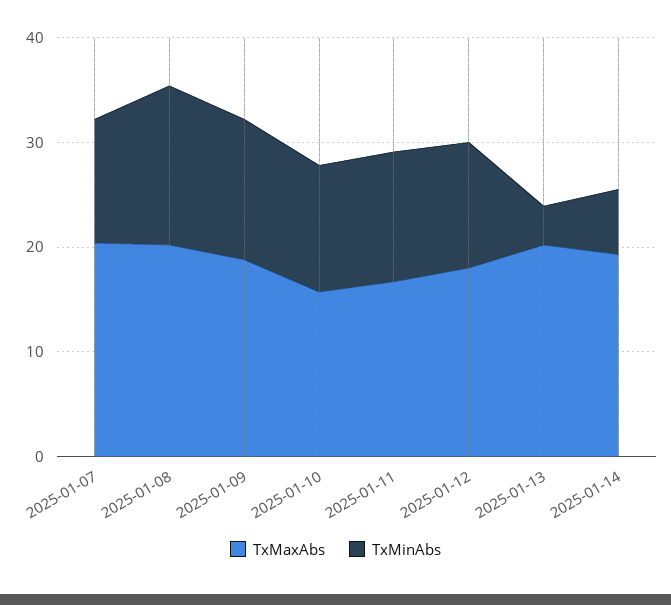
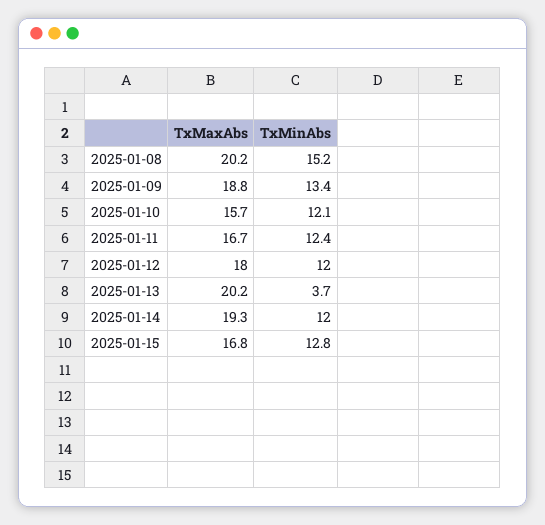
TxMaxAbs, 2025-01-07: 20 -> none
TxMinAbs, 2025-01-07: 12 -> none
TxMinAbs, 2025-01-14: 6 -> 12
TxMaxAbs, 2025-01-15: none -> 16.8
TxMinAbs, 2025-01-15: none -> 12.8

